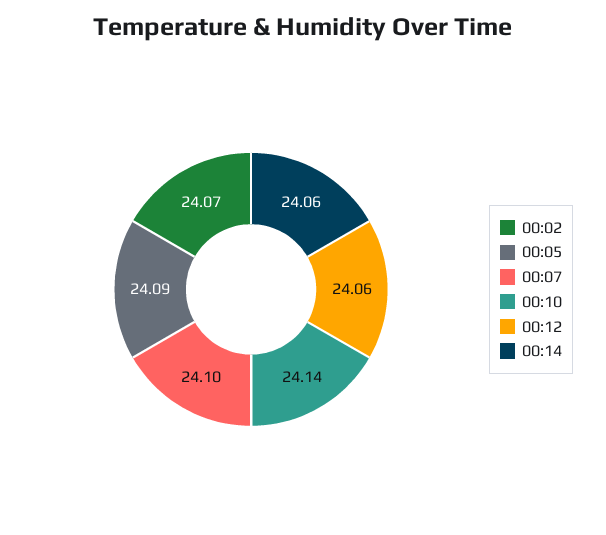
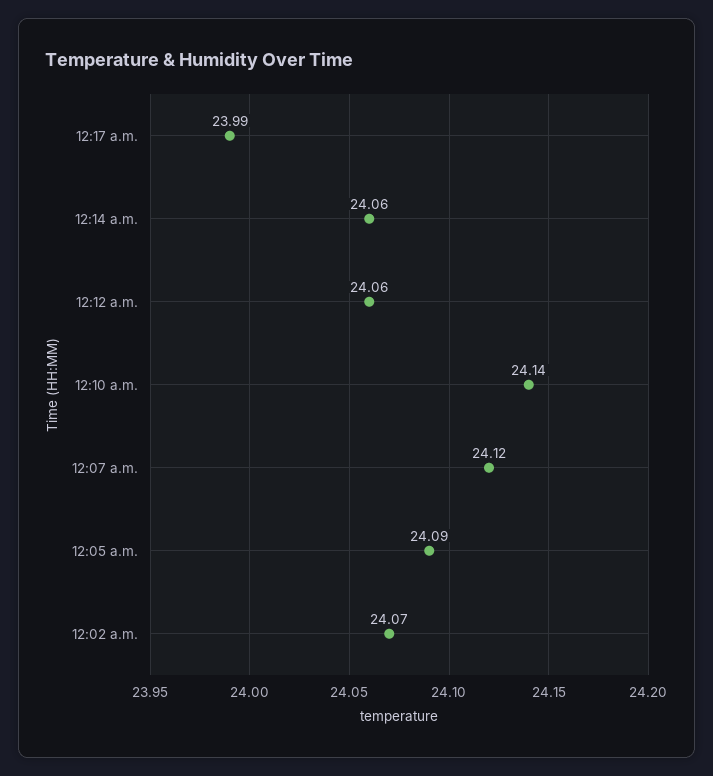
00:07: 24.1 -> 24.12
12:17 a.m.: none -> 23.99

